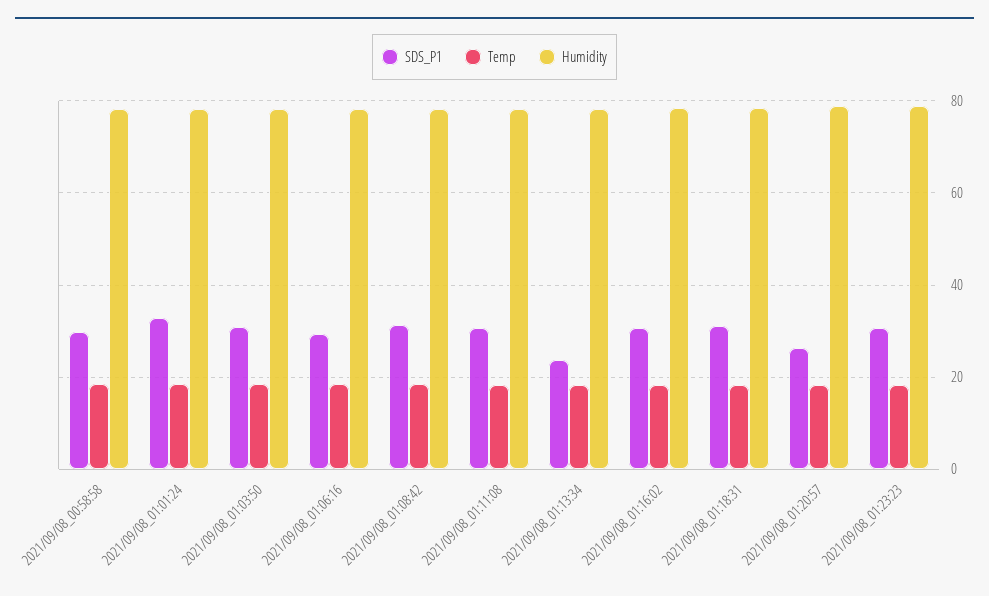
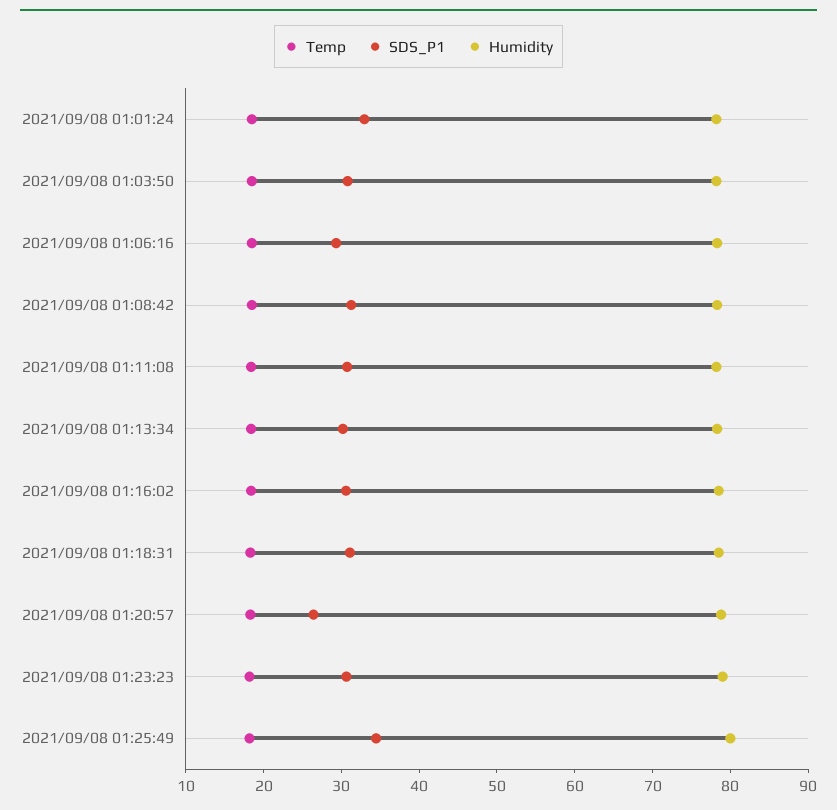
SDS_P1, 2021/09/08_00:58:58: 30 -> none
Temp, 2021/09/08_00:58:58: 18 -> none
Humidity, 2021/09/08_00:58:58: 78 -> none
SDS_P1, 2021/09/08_01:13:34: 24 -> 30
Temp, 2021/09/08 01:25:49: none -> 18
SDS_P1, 2021/09/08 01:25:49: none -> 34
Humidity, 2021/09/08 01:25:49: none -> 80

